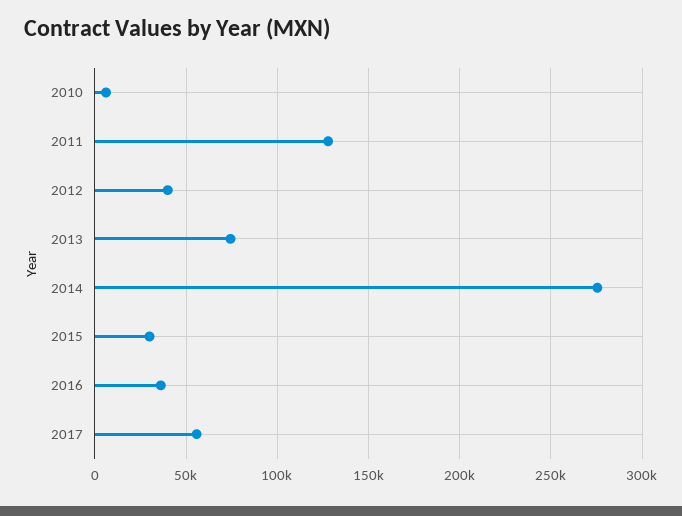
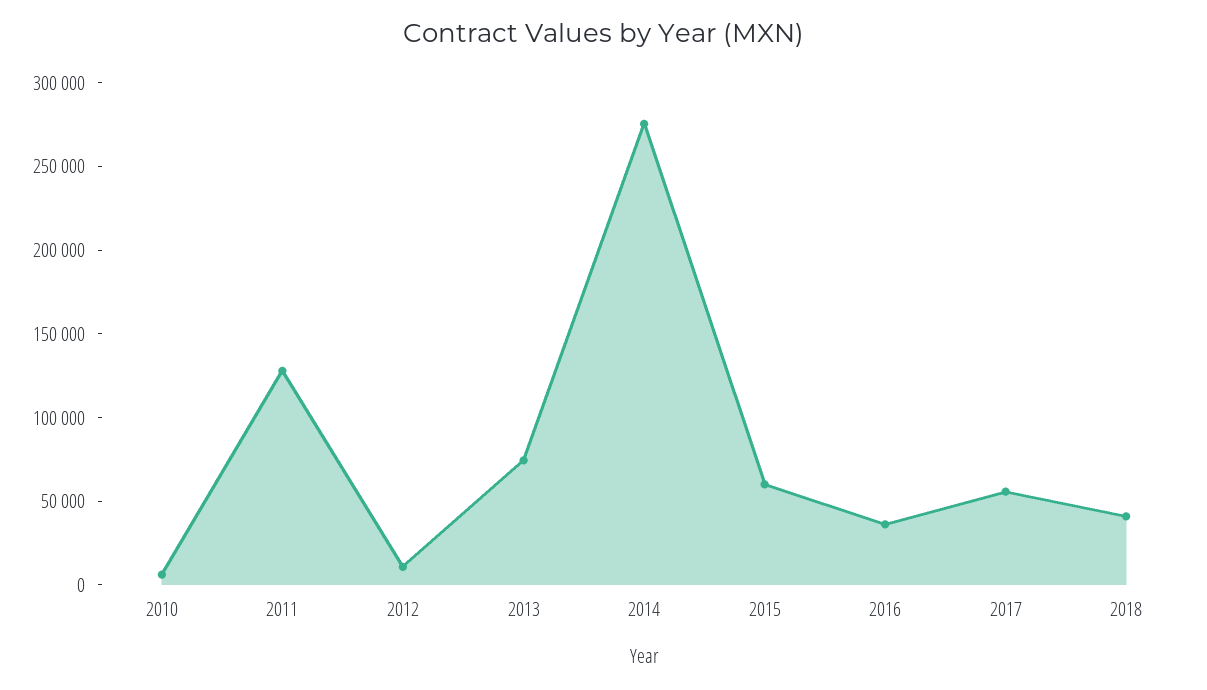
2012: 40000 -> 10000
2015: 30000 -> 60000
2018: none -> 40000

